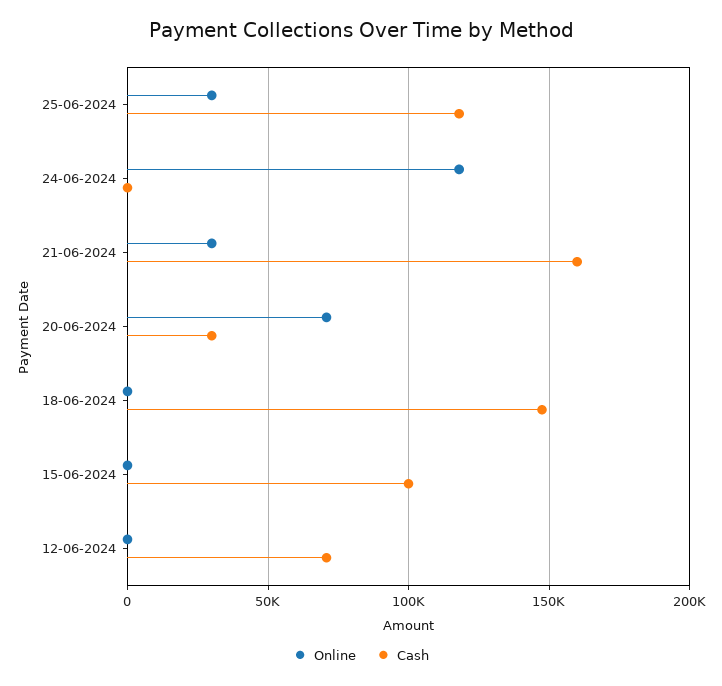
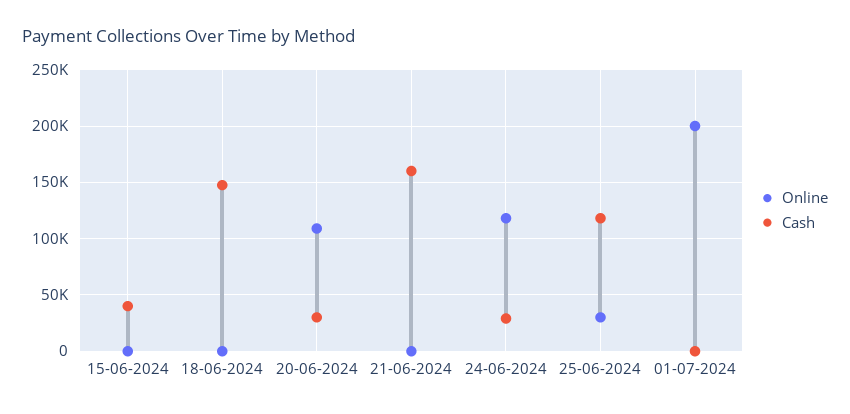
Cash, 24-06-2024: 0 -> 30000
Online, 21-06-2024: 30000 -> 0
Online, 20-06-2024: 70000 -> 110000
Cash, 15-06-2024: 100000 -> 40000
Online, 12-06-2024: 0 -> none
Cash, 12-06-2024: 70000 -> none
Online, 01-07-2024: none -> 200000
Cash, 01-07-2024: none -> 0

